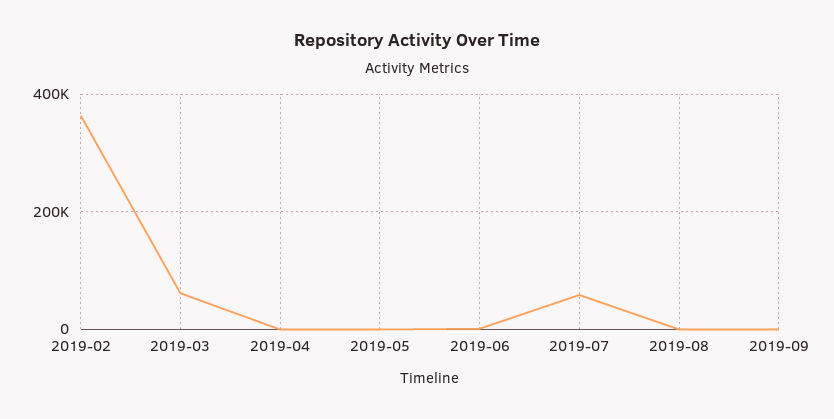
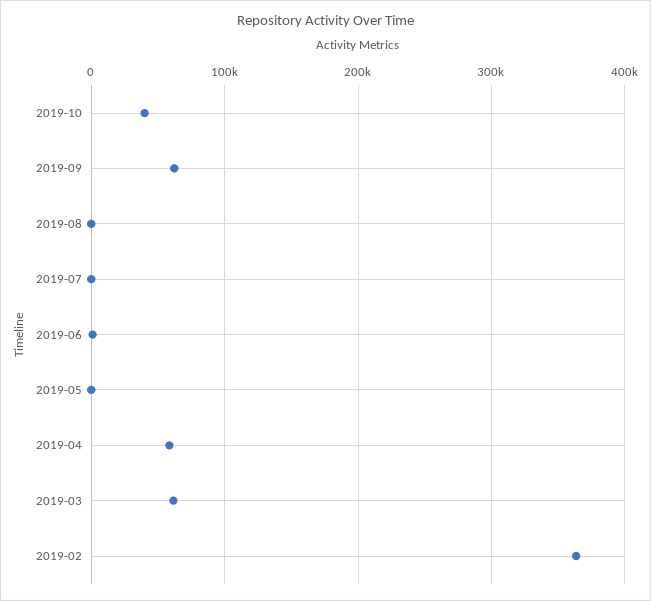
2019-04: 0 -> 60000
2019-07: 60000 -> 0
2019-09: 0 -> 60000
2019-10: none -> 40000

